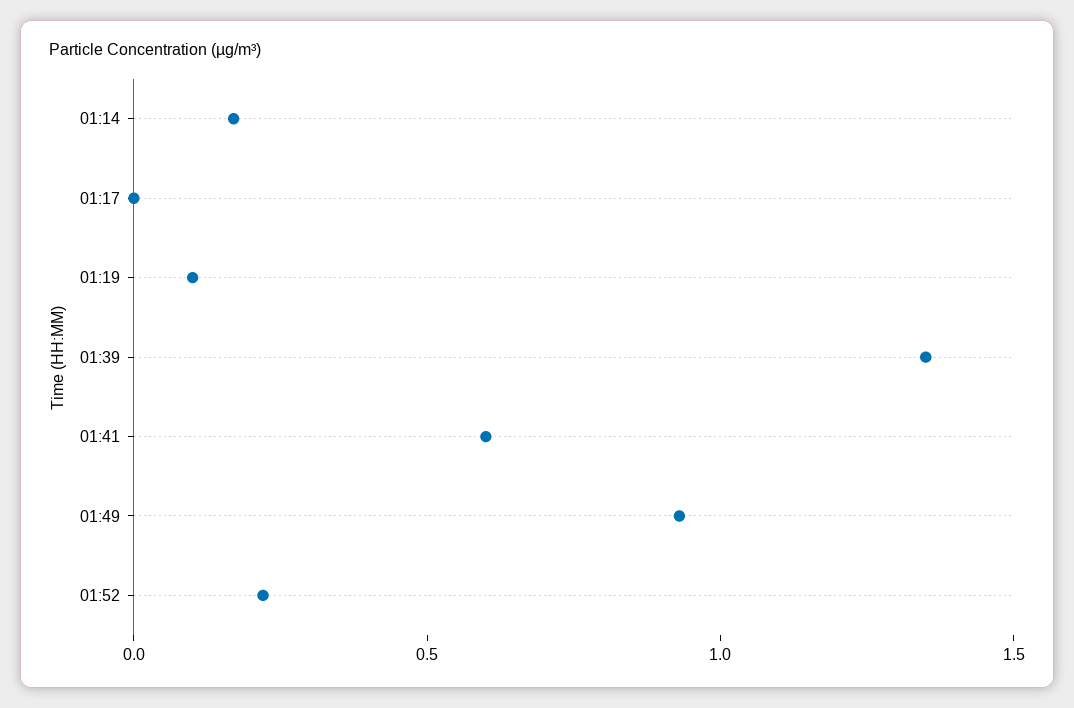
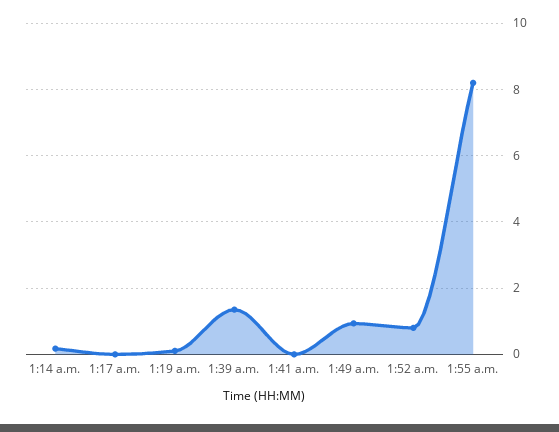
01:41: 0.6 -> 0
01:52: 0.2 -> 0.8
1:55 a.m.: none -> 8.2

